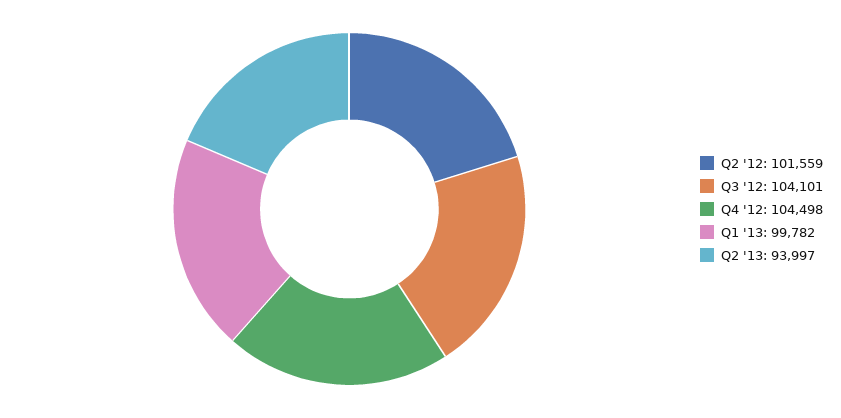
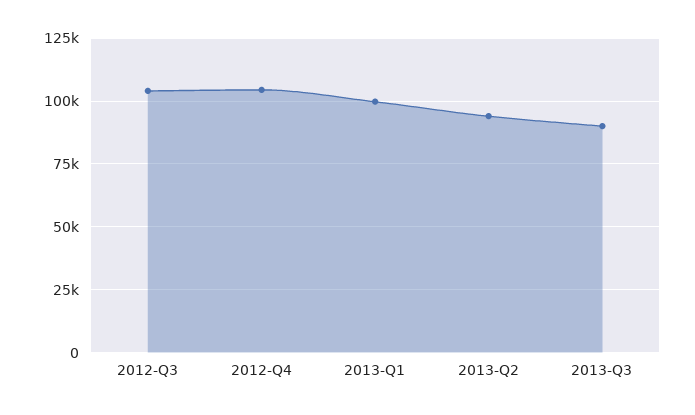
Q2 '12: 101559 -> none
2013-Q3: none -> 90000

